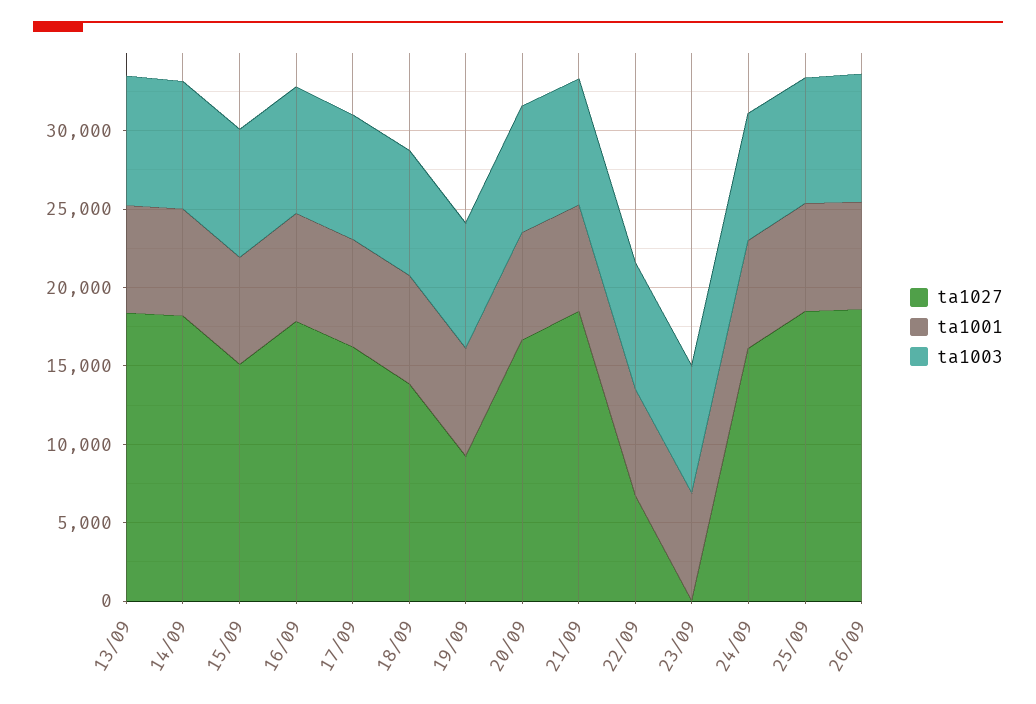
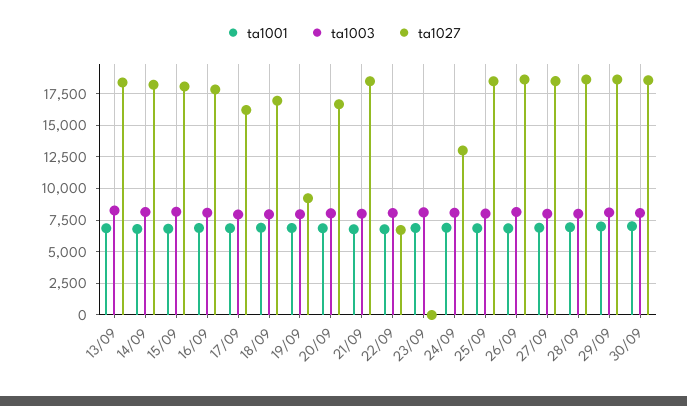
ta1027, 15/09: 15000 -> 18000
ta1027, 18/09: 14000 -> 17000
ta1027, 24/09: 16000 -> 13000
ta1001, 27/09: none -> 7000
ta1003, 27/09: none -> 8000
ta1027, 27/09: none -> 18500
ta1001, 28/09: none -> 7000
ta1003, 28/09: none -> 8000
ta1027, 28/09: none -> 18500
ta1001, 29/09: none -> 7000
ta1003, 29/09: none -> 8000
ta1027, 29/09: none -> 18500
ta1001, 30/09: none -> 7000
ta1003, 30/09: none -> 8000
ta1027, 30/09: none -> 18500

